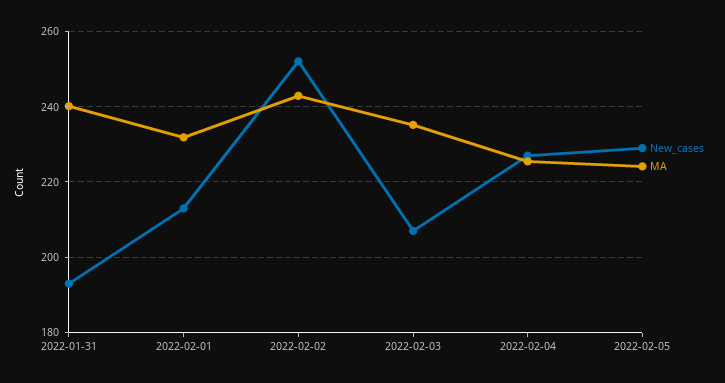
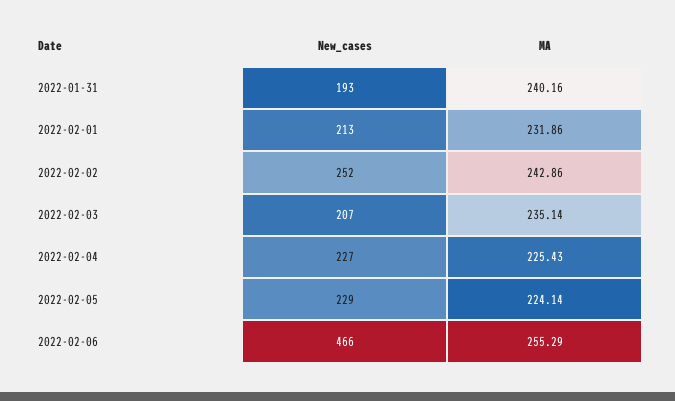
New_cases, 2022-02-06: none -> 466
MA, 2022-02-06: none -> 255.29

